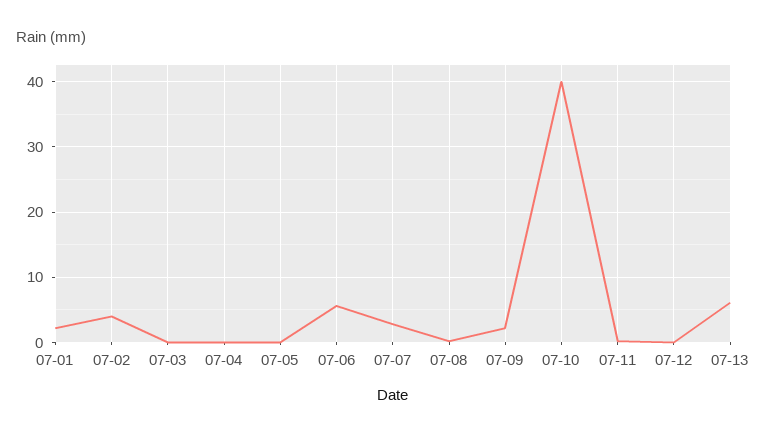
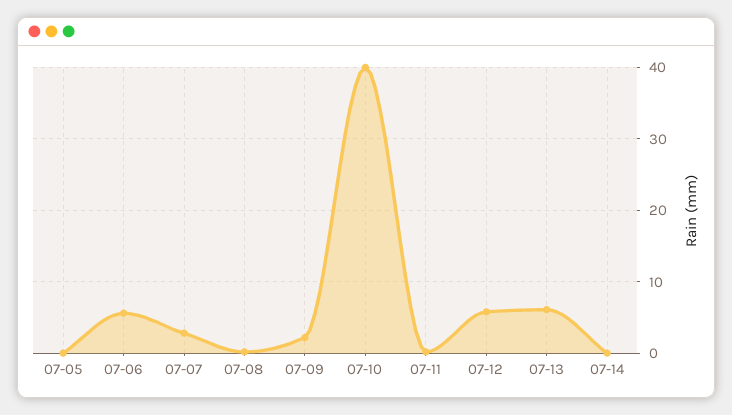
07-01: 2 -> none
07-02: 4 -> none
07-03: 0 -> none
07-04: 0 -> none
07-12: 0 -> 6
07-14: none -> 0

